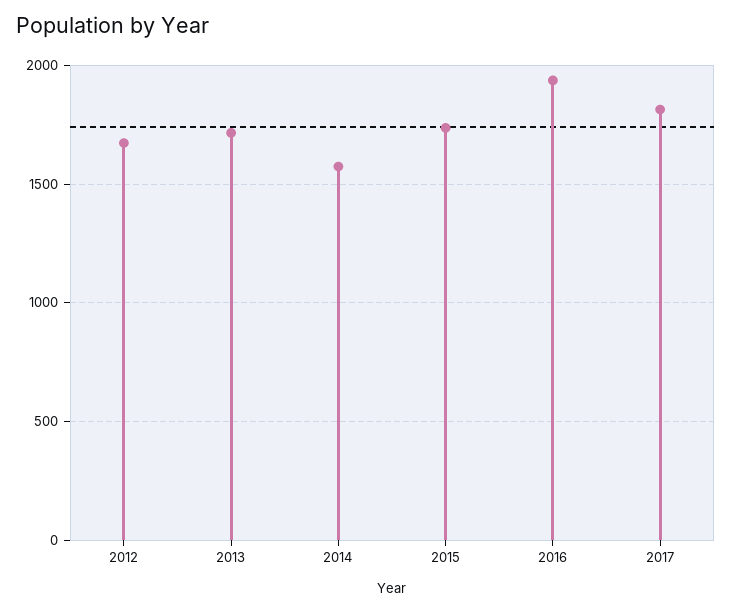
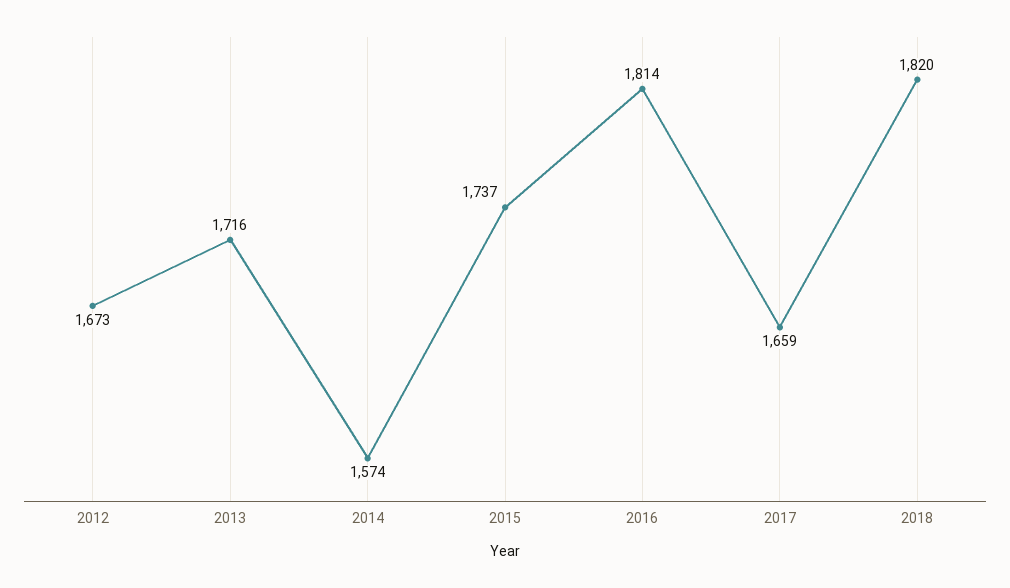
2016: 1950 -> 1814
2017: 1800 -> 1659
2018: none -> 1820

